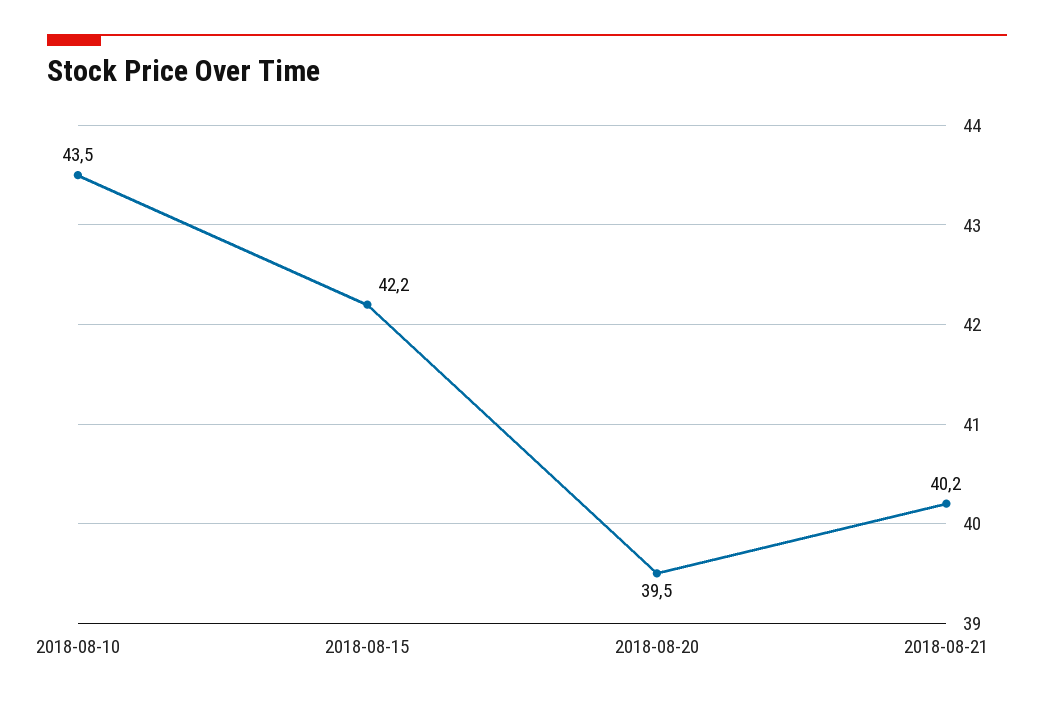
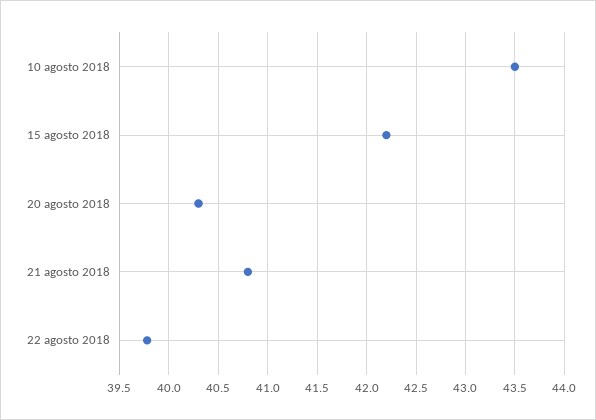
2018-08-20: 39.5 -> 40.3
2018-08-21: 40.2 -> 40.8
22 agosto 2018: none -> 39.8

